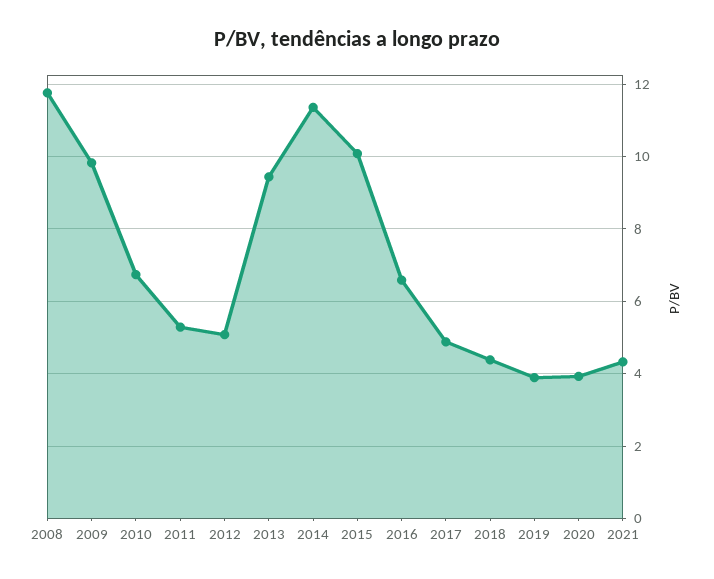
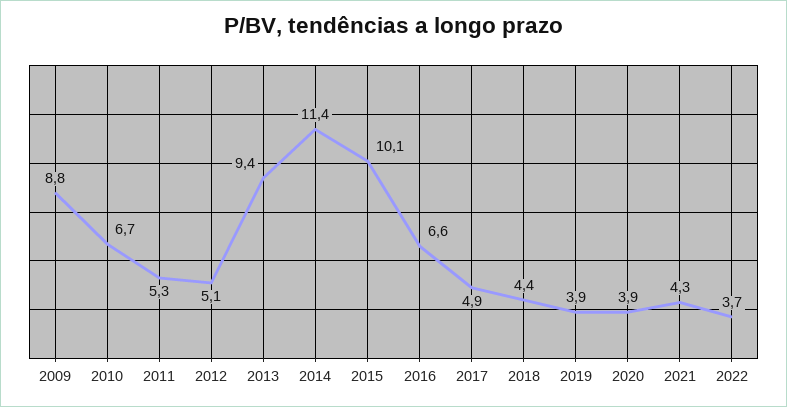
2008: 11.8 -> none
2009: 9.8 -> 8.8
2022: none -> 3.7

